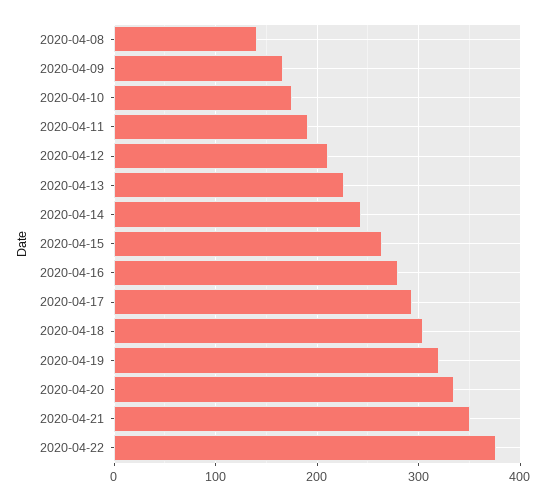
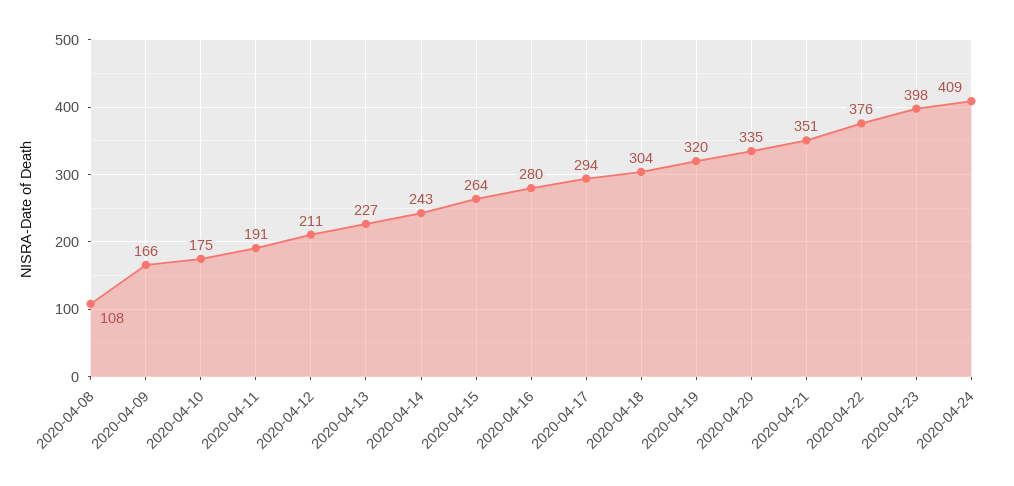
2020-04-08: 140 -> 108
2020-04-23: none -> 398
2020-04-24: none -> 409

